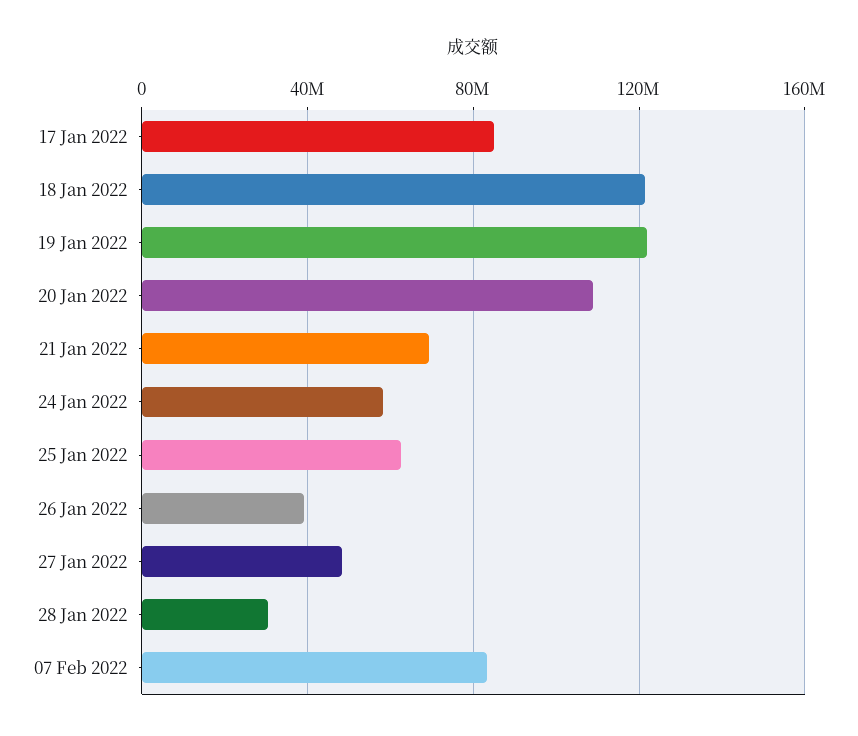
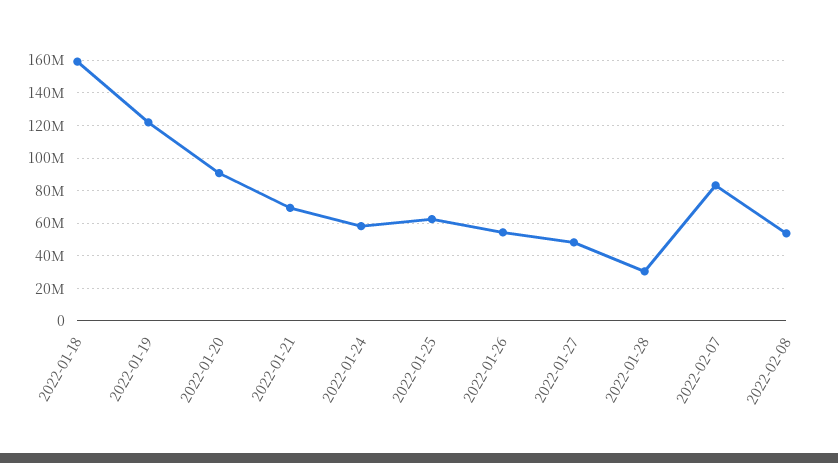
17 Jan 2022: 85000000 -> none
18 Jan 2022: 120000000 -> 160000000
20 Jan 2022: 110000000 -> 90000000
26 Jan 2022: 40000000 -> 55000000
2022-02-08: none -> 55000000

